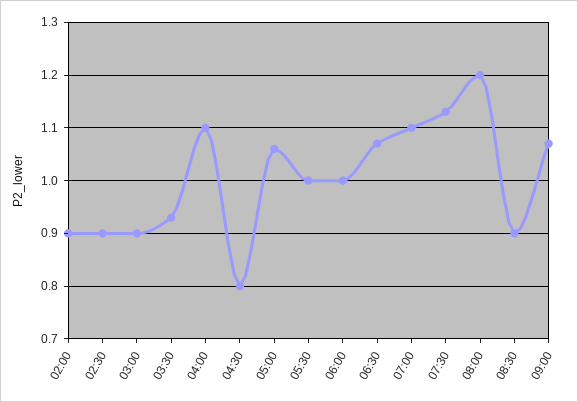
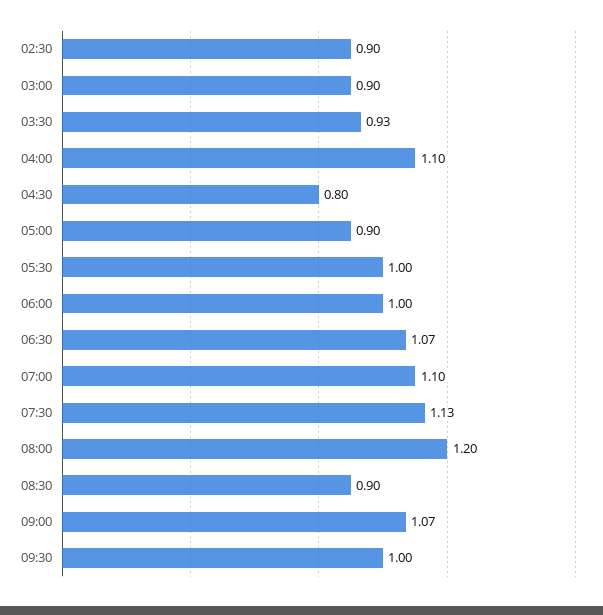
02:00: 0.9 -> none
05:00: 1.05 -> 0.9
09:30: none -> 1

